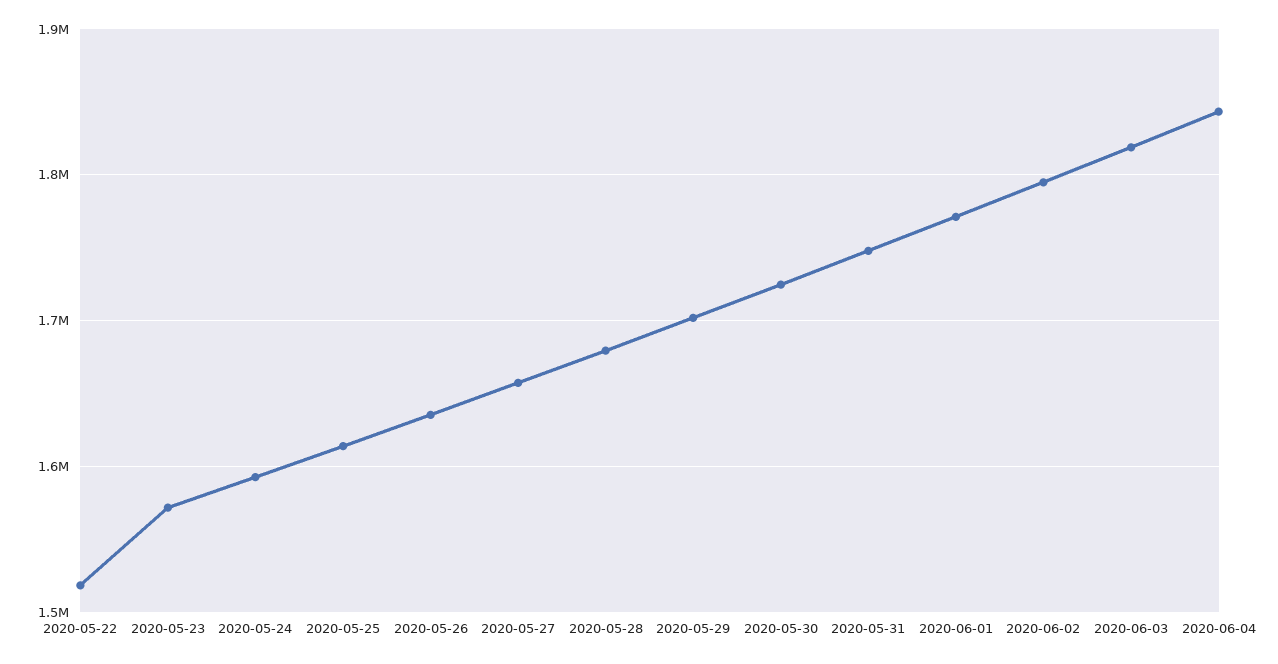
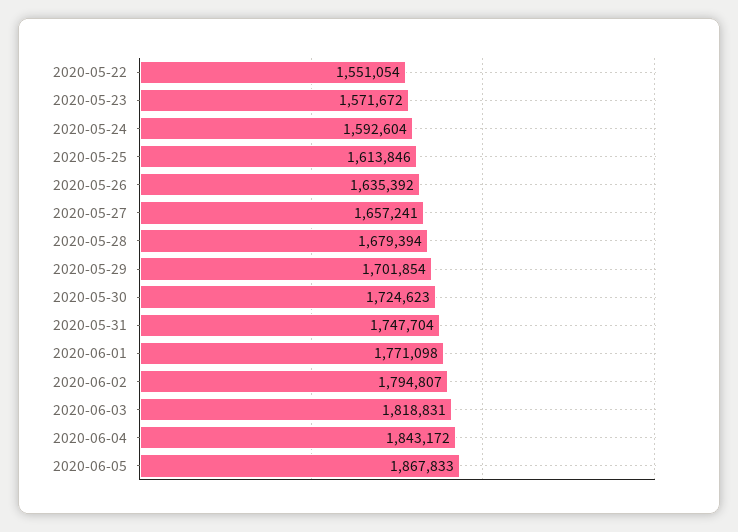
2020-05-22: 1520000 -> 1551054
2020-06-05: none -> 1867833

